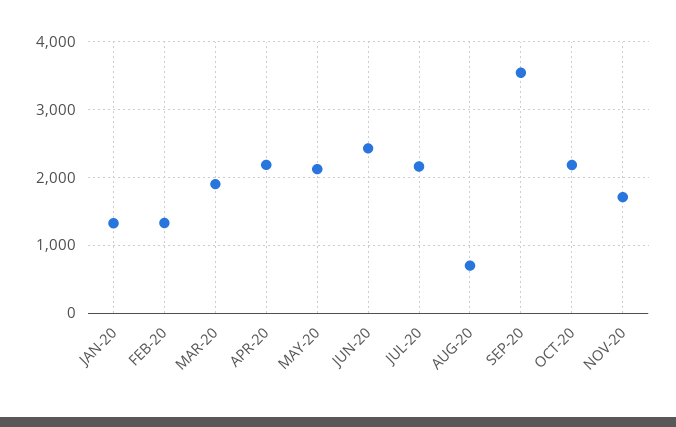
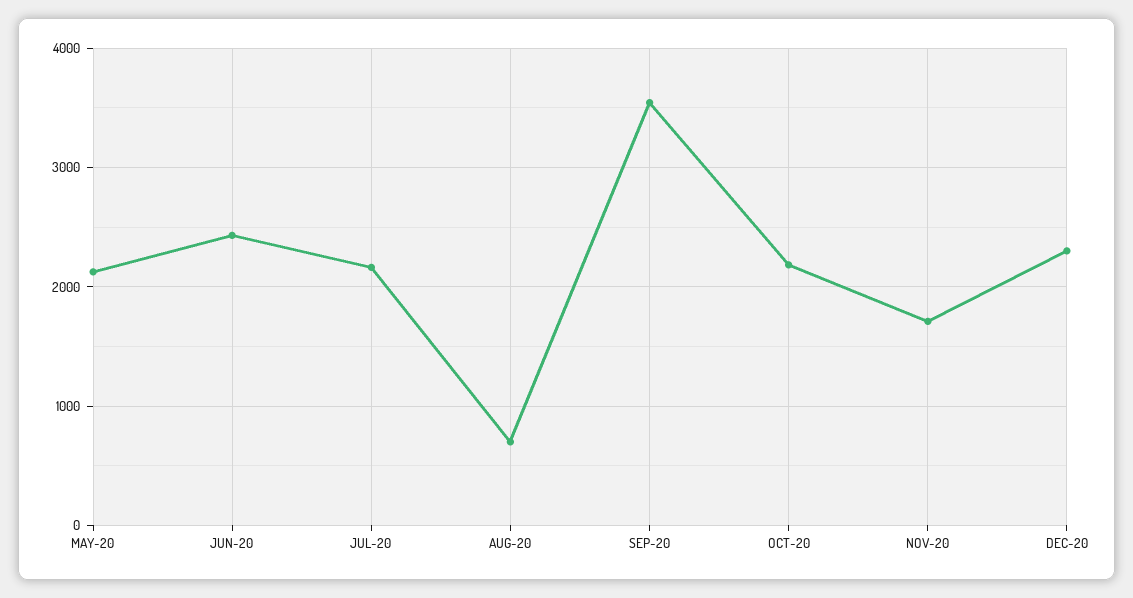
JAN-20: 1300 -> none
FEB-20: 1300 -> none
MAR-20: 1900 -> none
APR-20: 2200 -> none
DEC-20: none -> 2300

